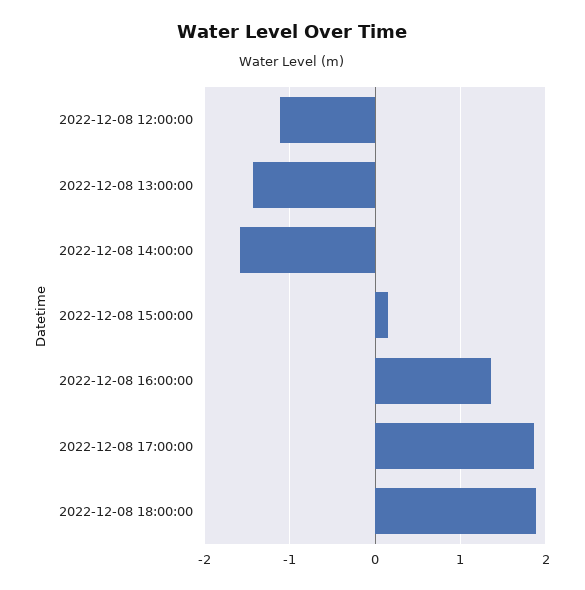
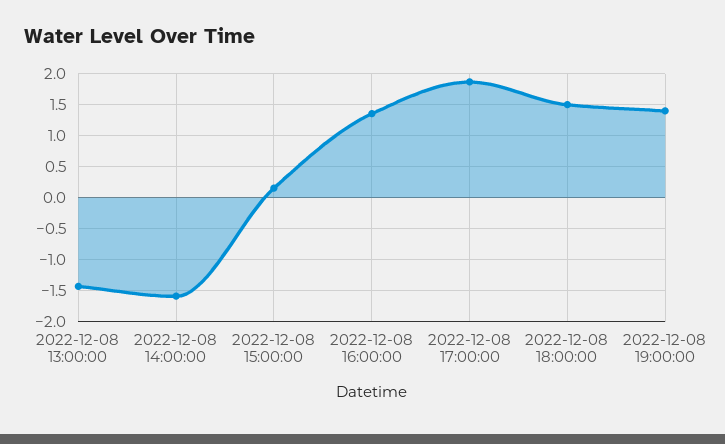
2022-12-08 12:00:00: -1.1 -> none
2022-12-08 18:00:00: 1.9 -> 1.5
2022-12-08 19:00:00: none -> 1.4

